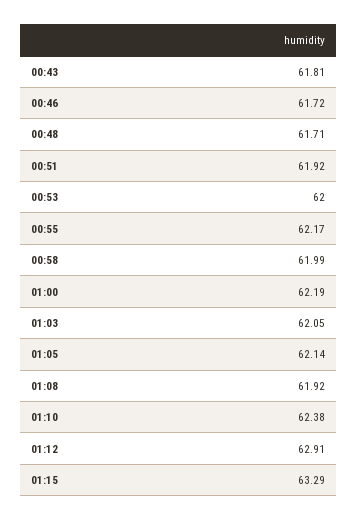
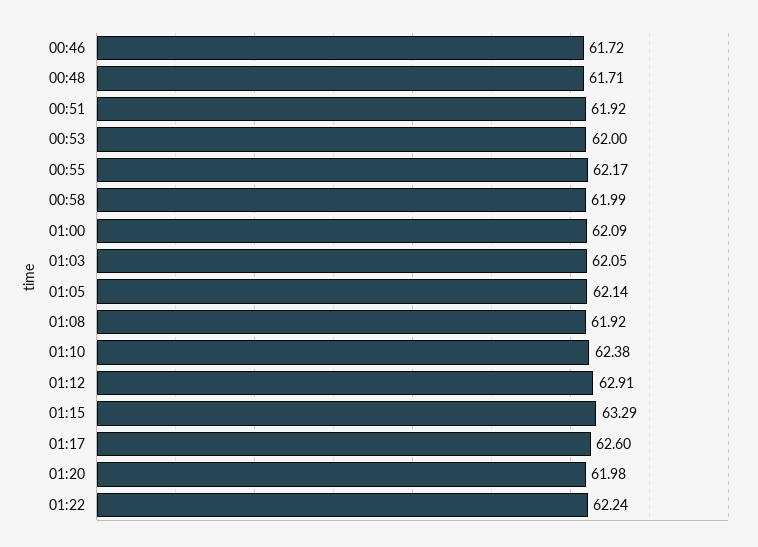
00:43: 61.81 -> none
01:00: 62.19 -> 62.09
01:17: none -> 62.6
01:20: none -> 61.98
01:22: none -> 62.24

